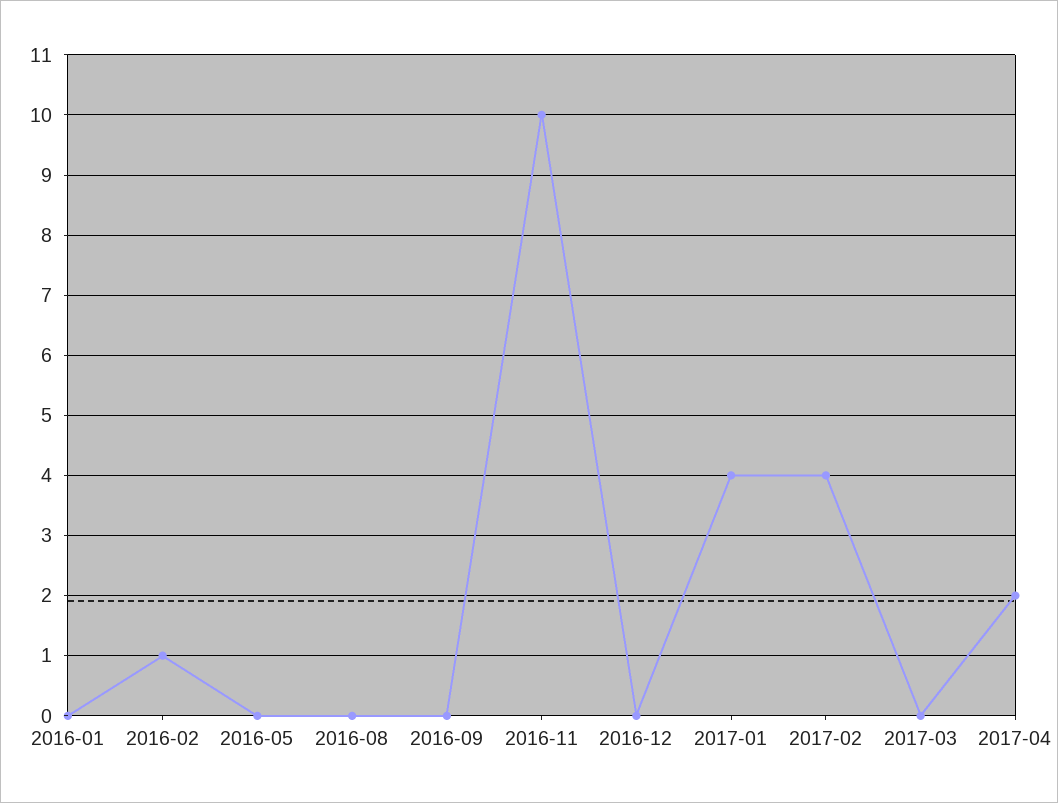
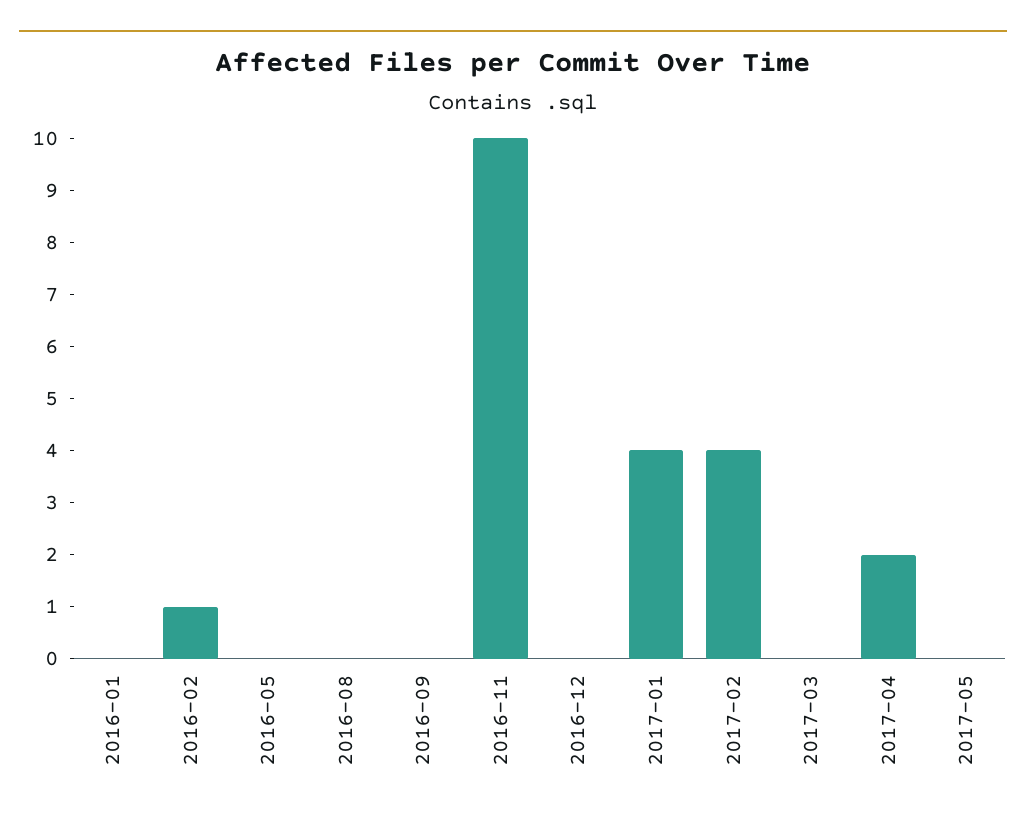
2017-05: none -> 0

